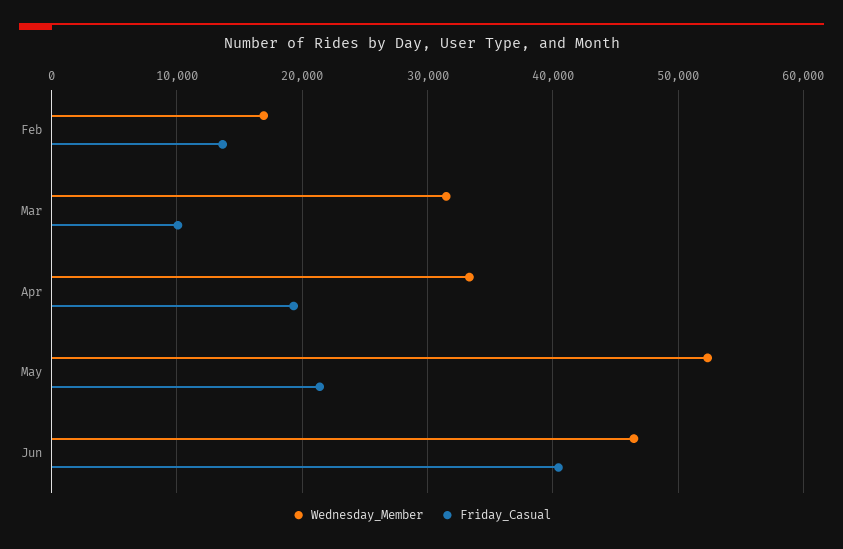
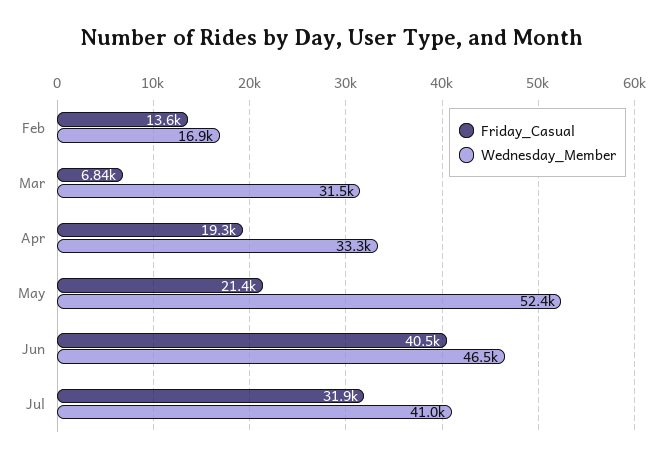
Friday_Casual, Mar: 10000 -> 6840
Friday_Casual, Jul: none -> 31900
Wednesday_Member, Jul: none -> 41000

